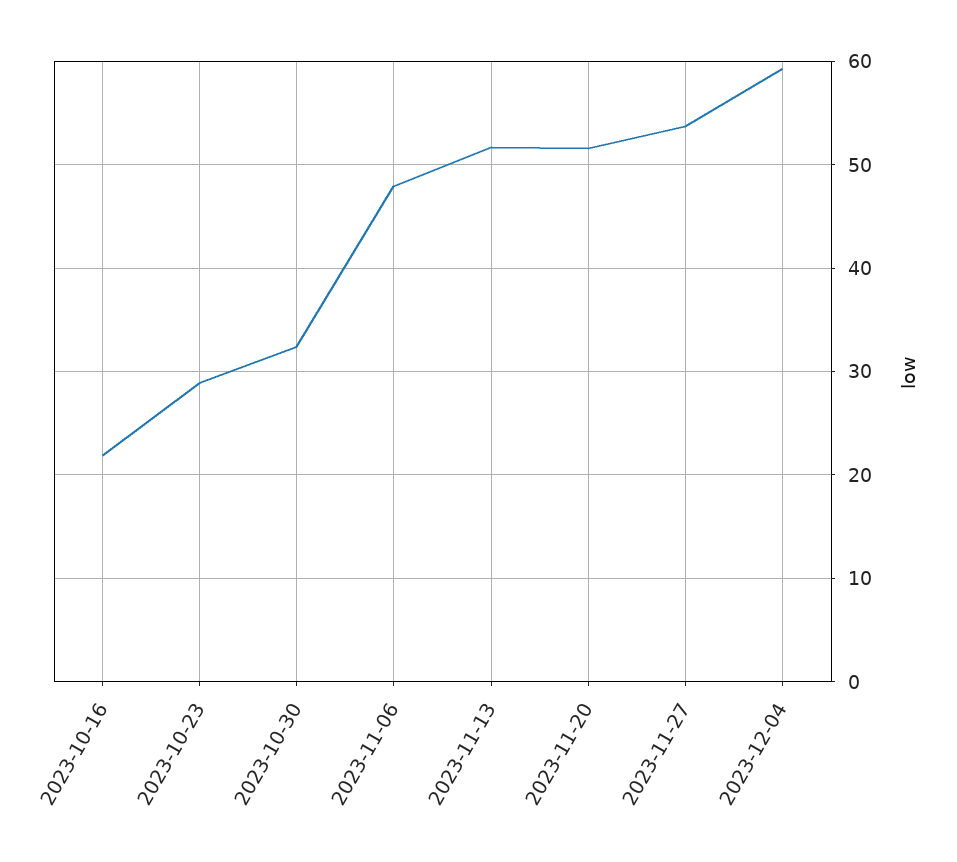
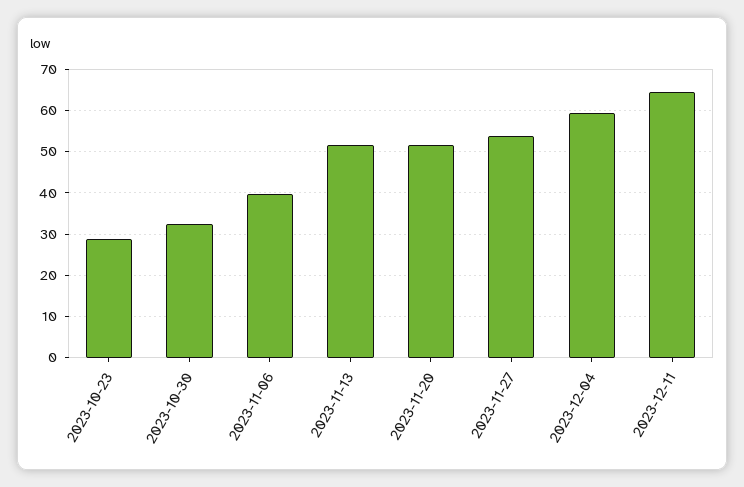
2023-10-16: 22 -> none
2023-11-06: 48 -> 40
2023-12-11: none -> 64

